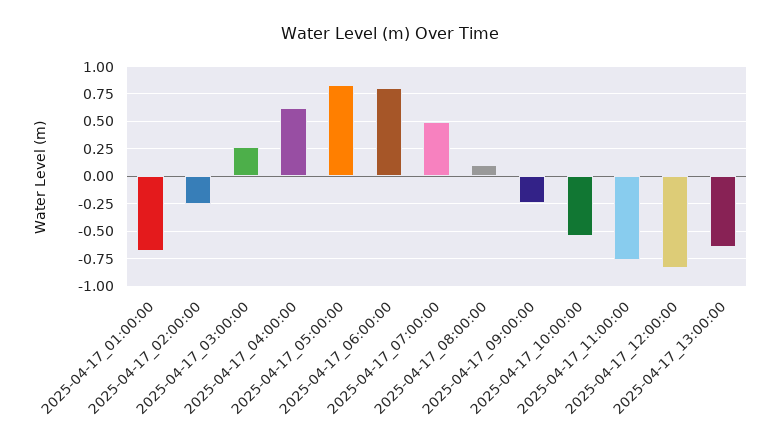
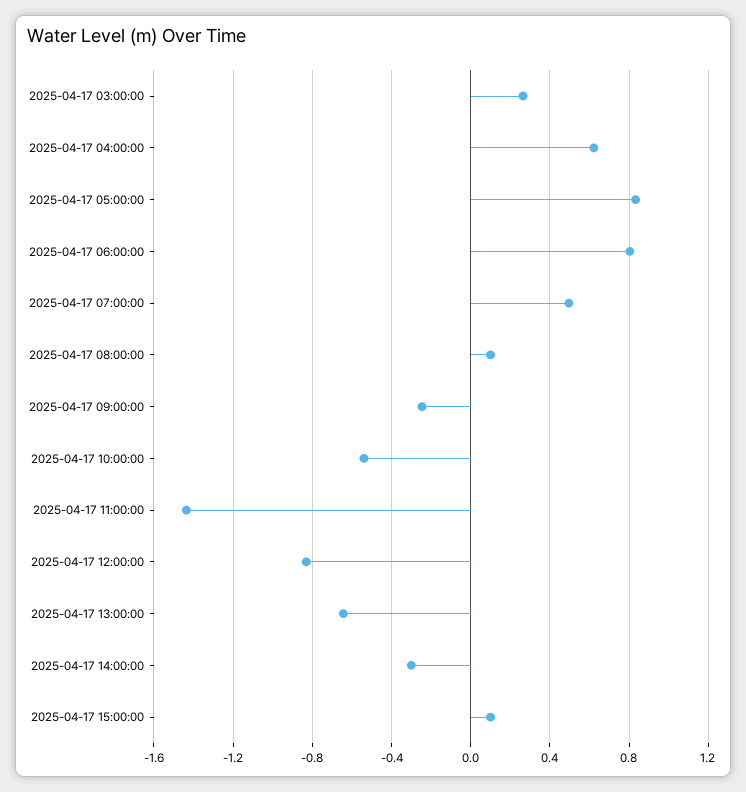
2025-04-17_01:00:00: -0.75 -> none
2025-04-17_02:00:00: -0.25 -> none
2025-04-17_11:00:00: -0.75 -> -1.45
2025-04-17 14:00:00: none -> -0.3
2025-04-17 15:00:00: none -> 0.1

